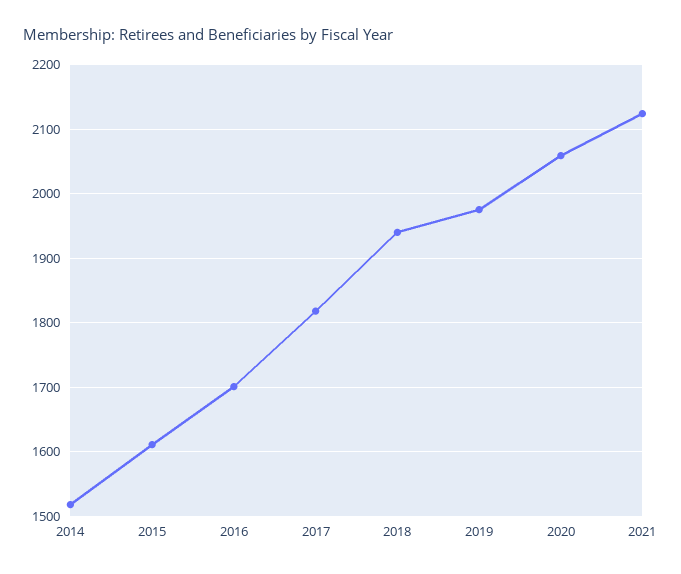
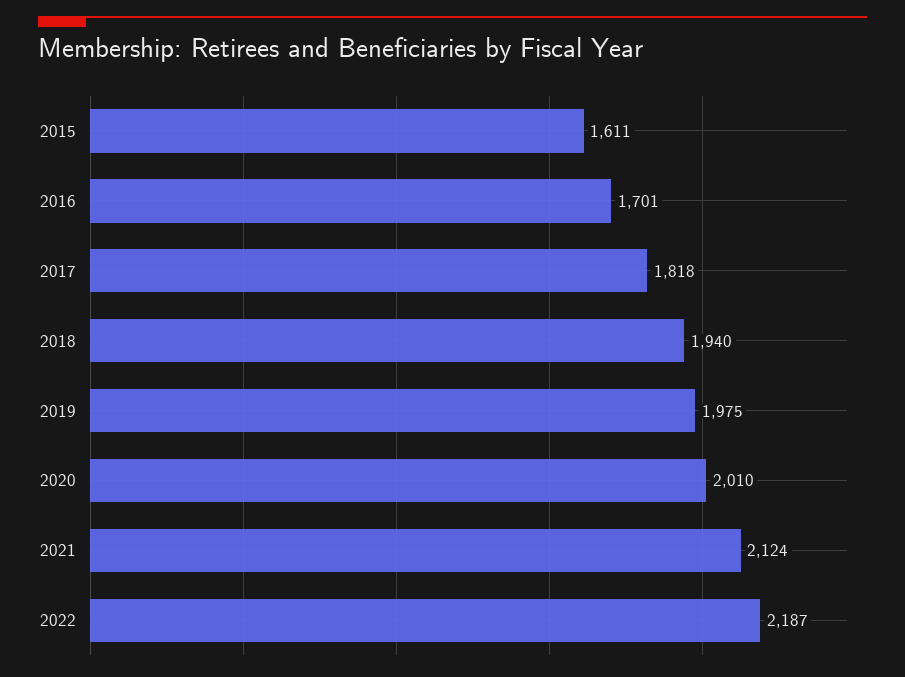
2014: 1520 -> none
2020: 2060 -> 2010
2022: none -> 2187

